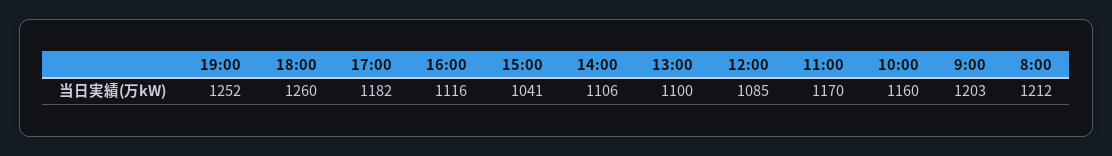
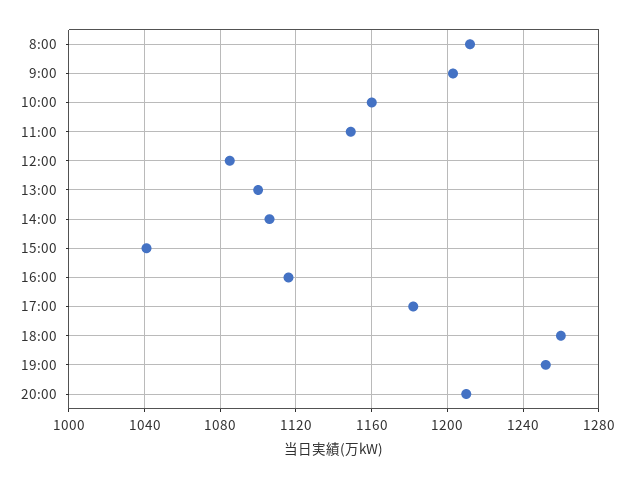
11:00: 1170 -> 1150
20:00: none -> 1210

